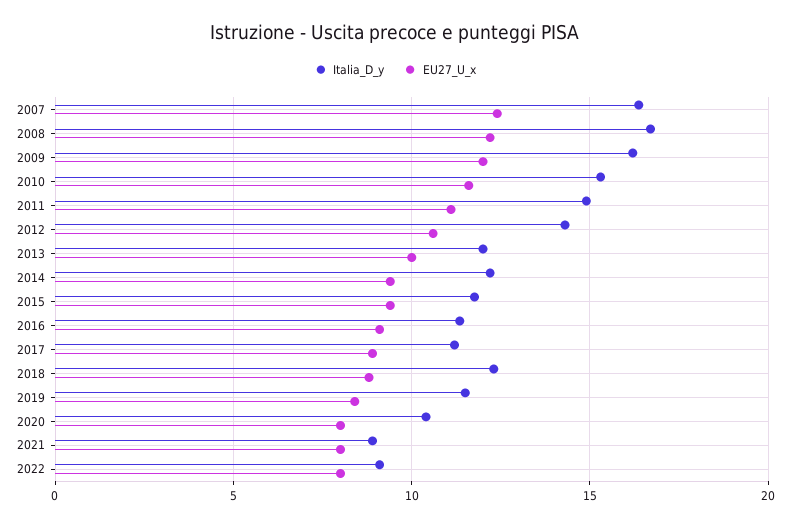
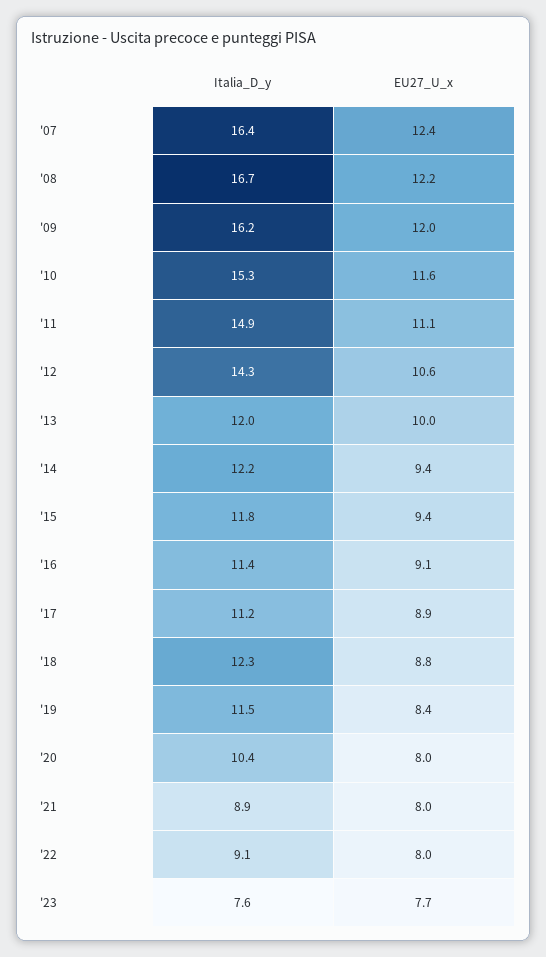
Italia_D_y, '23: none -> 7.6
EU27_U_x, '23: none -> 7.7

